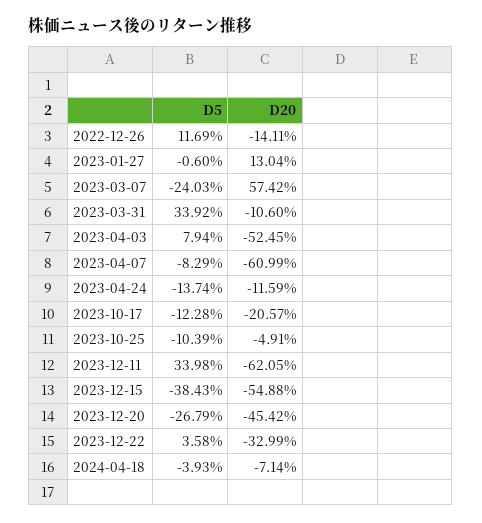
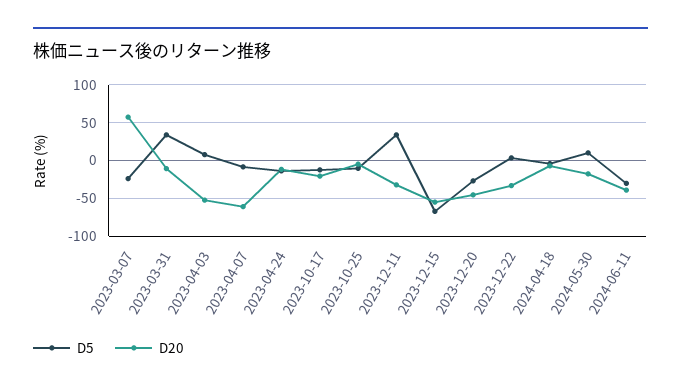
D5, 2022-12-26: 11.69 -> none
D20, 2022-12-26: -14.11 -> none
D5, 2023-01-27: -0.6 -> none
D20, 2023-01-27: 13.04 -> none
D20, 2023-12-11: -62.05 -> -30
D5, 2023-12-15: -38.43 -> -70
D5, 2024-05-30: none -> 10
D20, 2024-05-30: none -> -20
D5, 2024-06-11: none -> -30
D20, 2024-06-11: none -> -40

